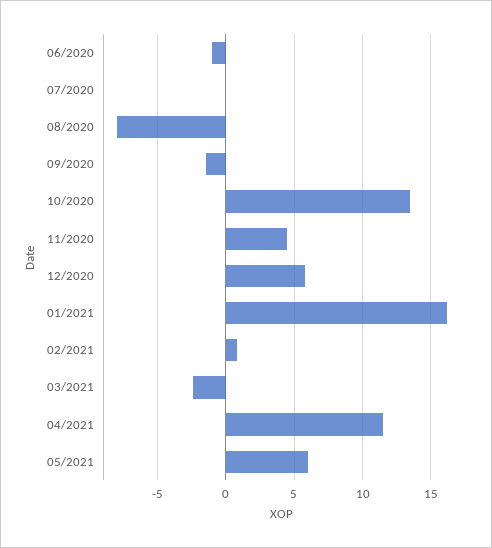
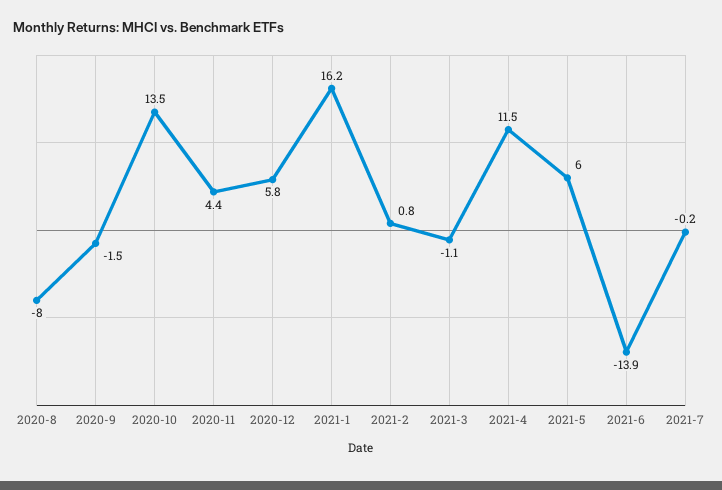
06/2020: -1 -> none
07/2020: 0 -> none
03/2021: -2.5 -> -1.1
2021-6: none -> -13.9
2021-7: none -> -0.2

